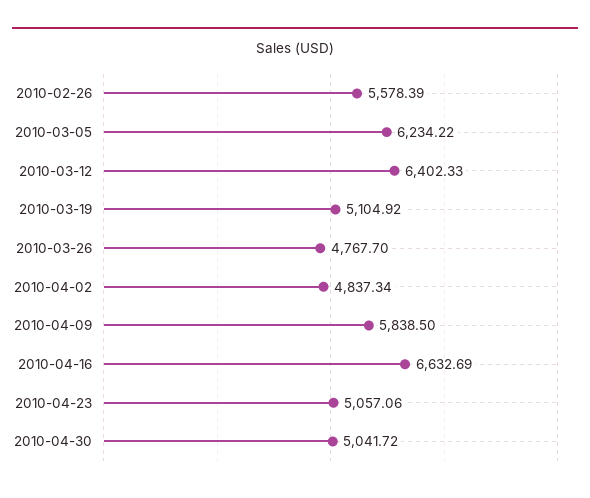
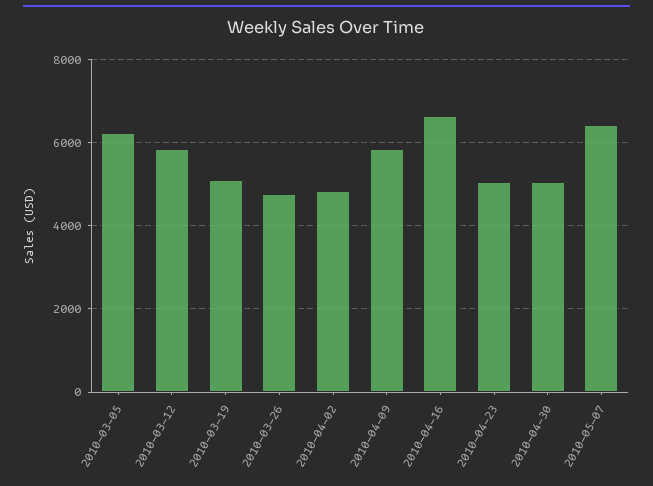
2010-02-26: 5578.39 -> none
2010-03-12: 6402.33 -> 5800
2010-05-07: none -> 6400

